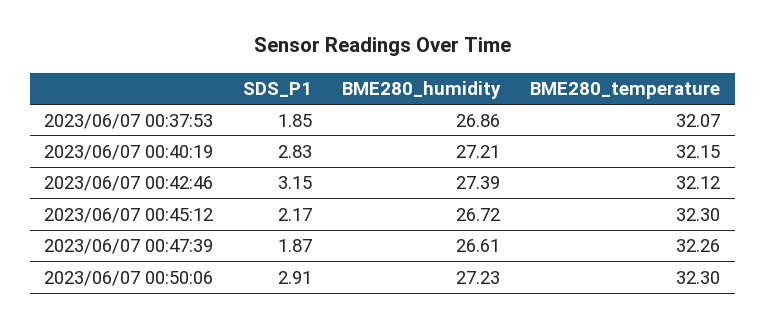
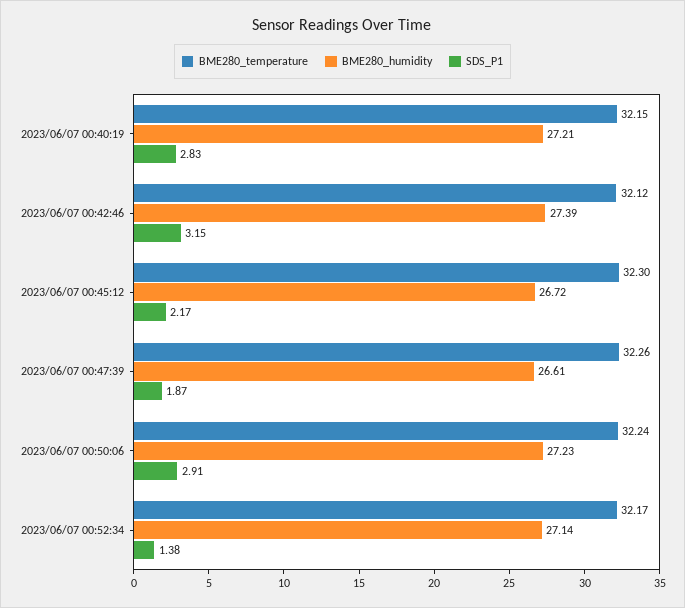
SDS_P1, 2023/06/07 00:37:53: 1.85 -> none
BME280_humidity, 2023/06/07 00:37:53: 26.86 -> none
BME280_temperature, 2023/06/07 00:37:53: 32.07 -> none
BME280_temperature, 2023/06/07 00:50:06: 32.3 -> 32.24
BME280_temperature, 2023/06/07 00:52:34: none -> 32.17
BME280_humidity, 2023/06/07 00:52:34: none -> 27.14
SDS_P1, 2023/06/07 00:52:34: none -> 1.38

